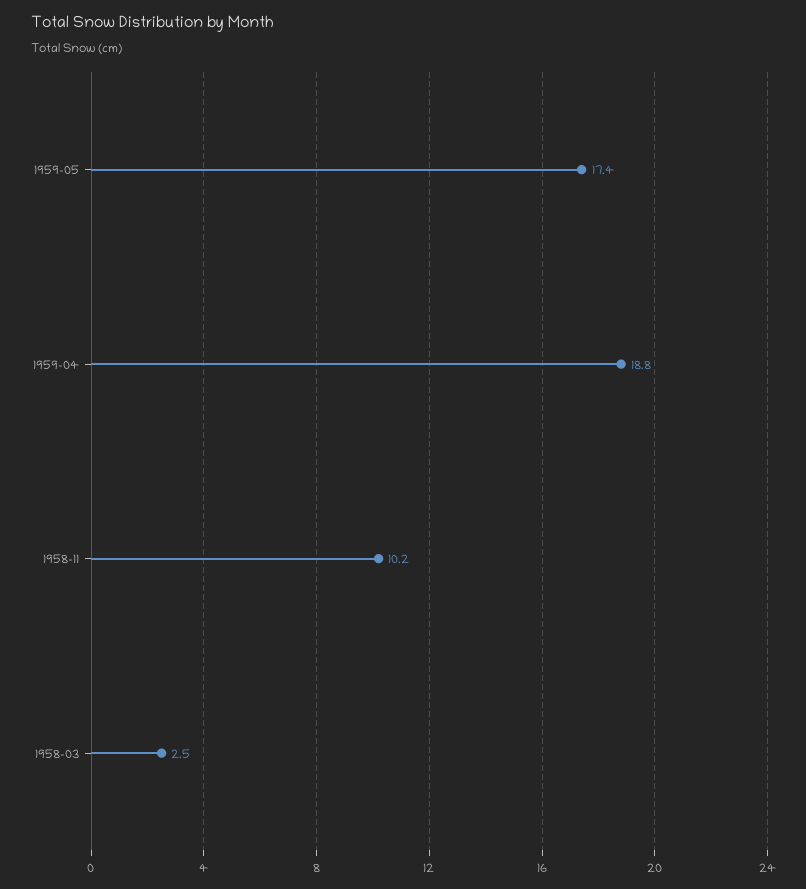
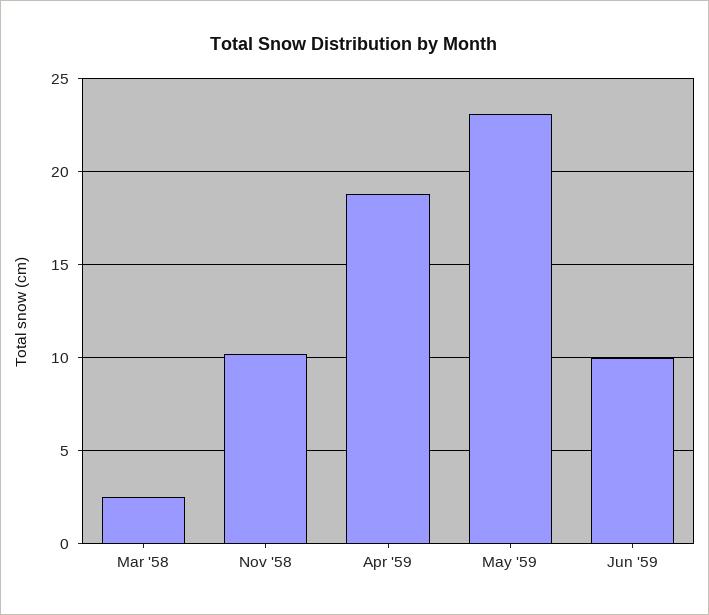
1959-05: 17.4 -> 23
Jun '59: none -> 10

